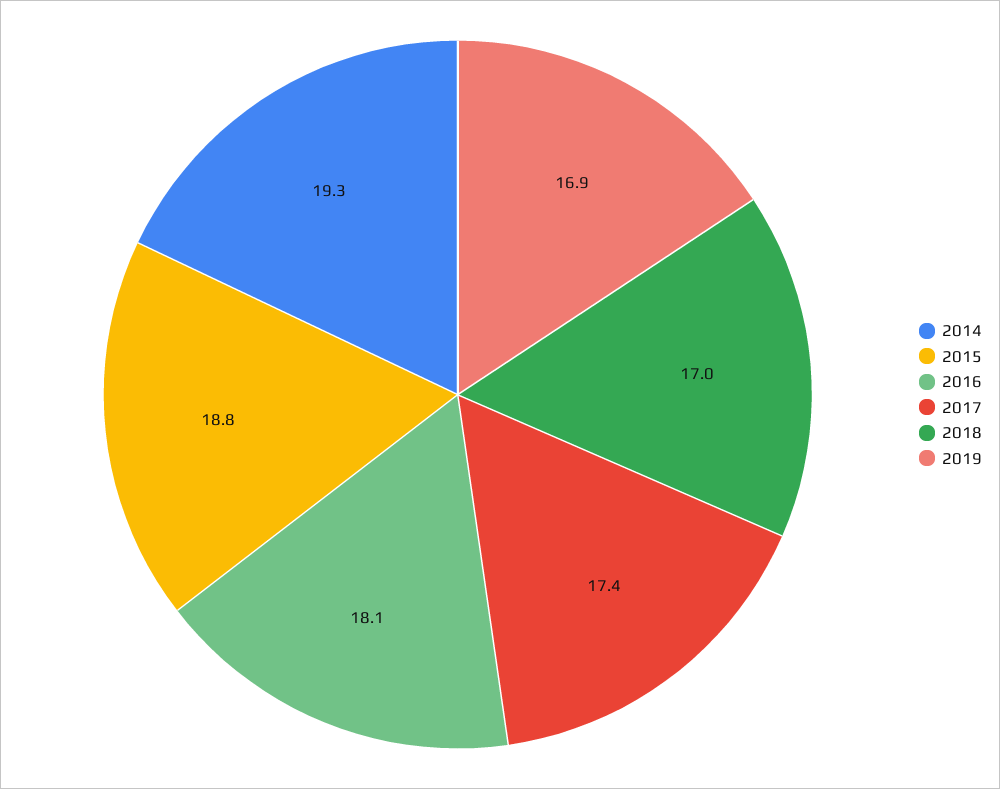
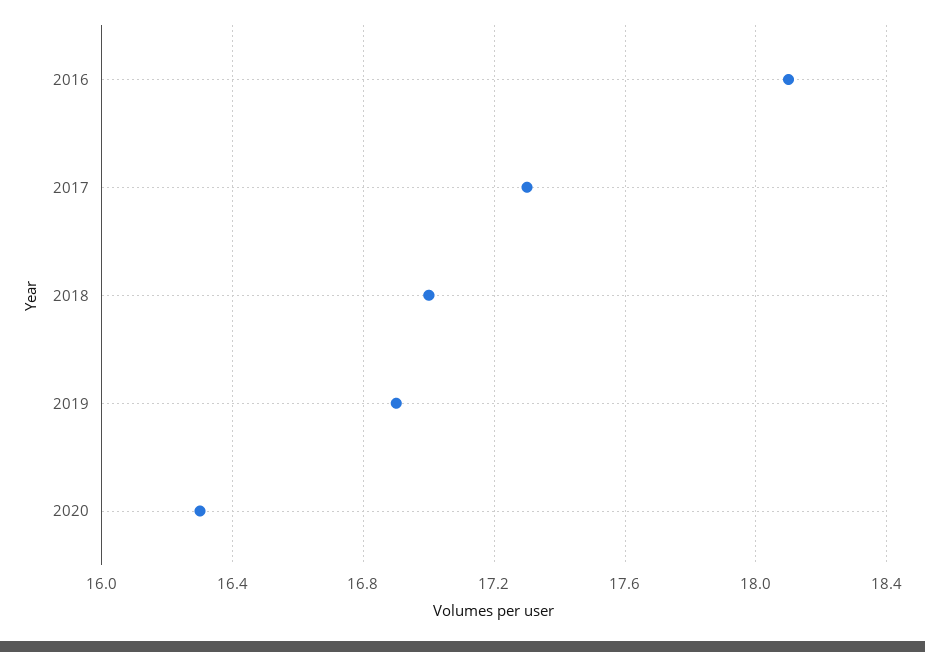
2014: 19.3 -> none
2015: 18.8 -> none
2017: 17.4 -> 17.3
2020: none -> 16.3

